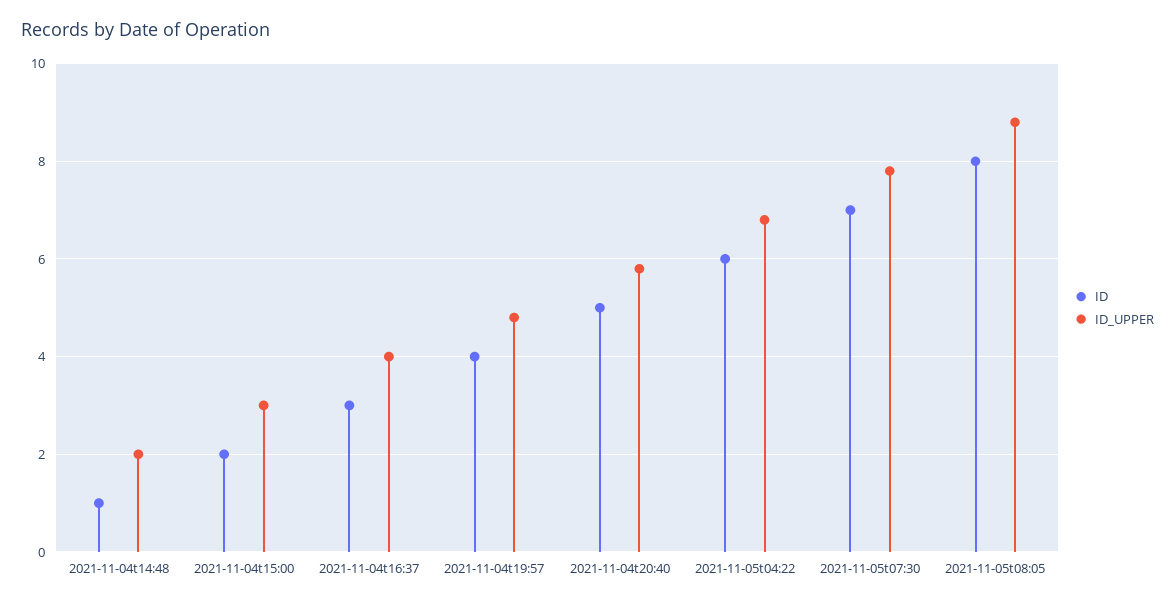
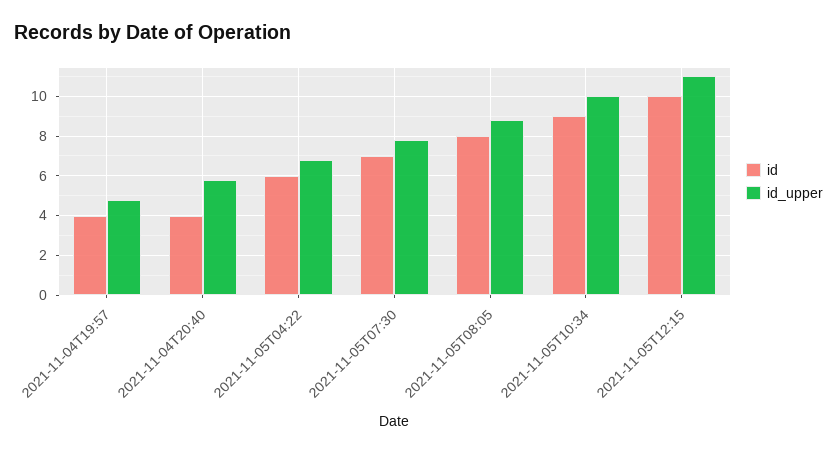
ID, 2021-11-04t14:48: 1 -> none
ID_UPPER, 2021-11-04t14:48: 2 -> none
ID, 2021-11-04t15:00: 2 -> none
ID_UPPER, 2021-11-04t15:00: 3 -> none
ID, 2021-11-04t16:37: 3 -> none
ID_UPPER, 2021-11-04t16:37: 4 -> none
ID, 2021-11-04t20:40: 5 -> 4
ID, 2021-11-05T10:34: none -> 9
ID_UPPER, 2021-11-05T10:34: none -> 10
ID, 2021-11-05T12:15: none -> 10
ID_UPPER, 2021-11-05T12:15: none -> 11

